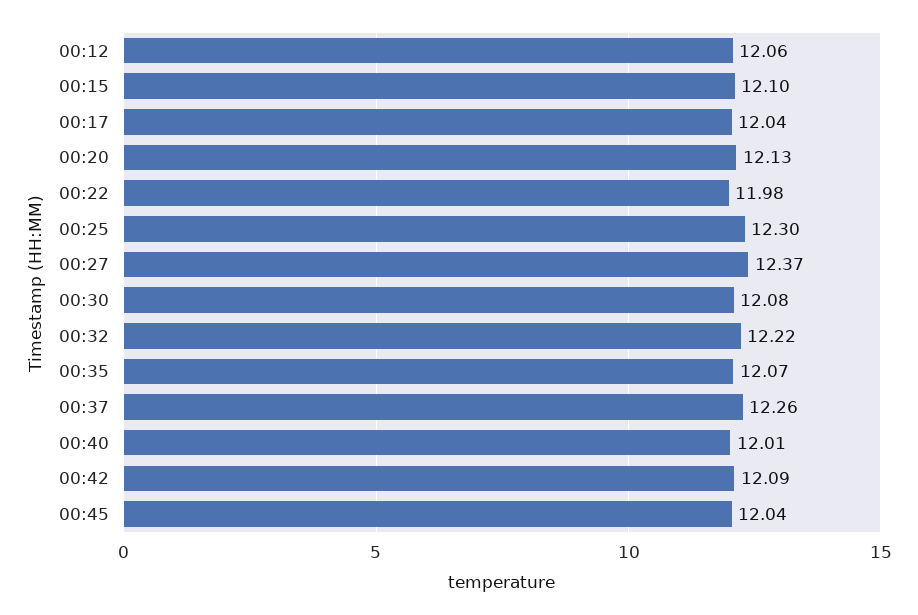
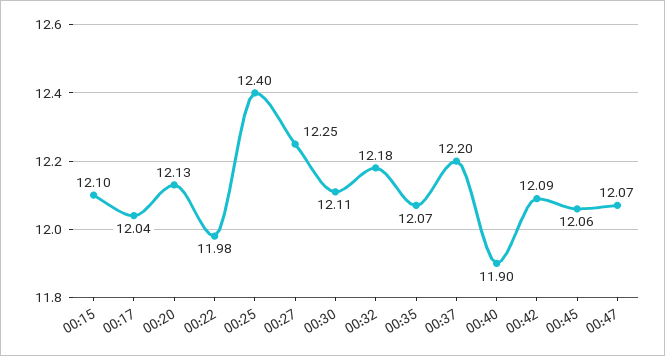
00:12: 12.06 -> none
00:25: 12.3 -> 12.4
00:27: 12.37 -> 12.25
00:30: 12.08 -> 12.11
00:32: 12.22 -> 12.18
00:37: 12.26 -> 12.2
00:40: 12.01 -> 11.9
00:45: 12.04 -> 12.06
00:47: none -> 12.07

